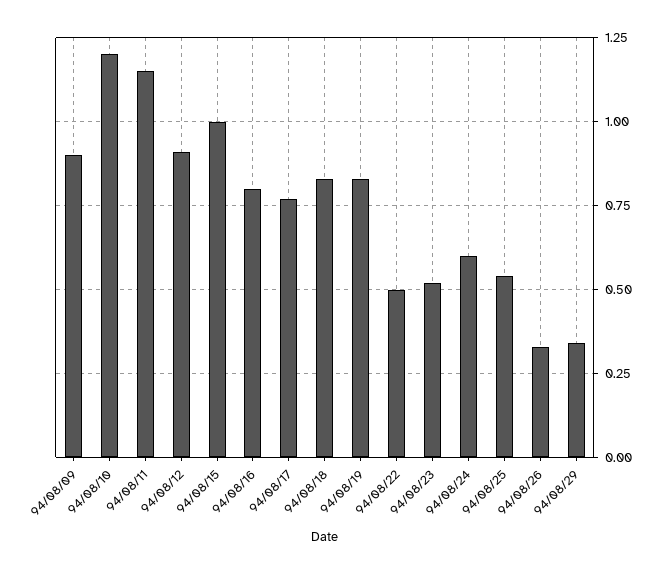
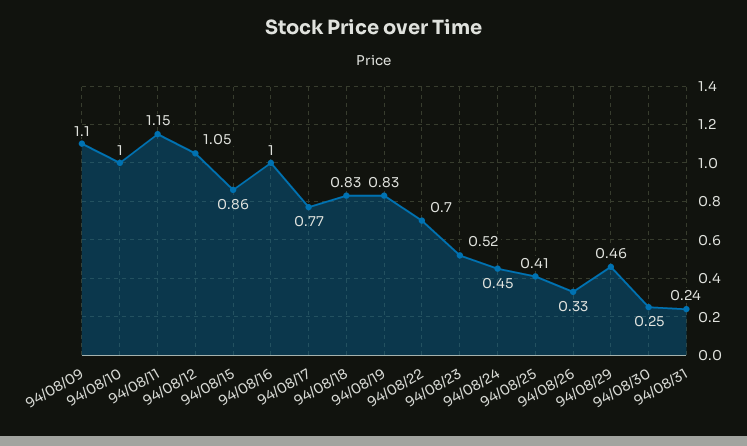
94/08/09: 0.9 -> 1.1
94/08/10: 1.2 -> 1
94/08/12: 0.9 -> 1.05
94/08/15: 1 -> 0.86
94/08/16: 0.8 -> 1
94/08/22: 0.5 -> 0.7
94/08/24: 0.6 -> 0.45
94/08/25: 0.55 -> 0.41
94/08/29: 0.35 -> 0.46
94/08/30: none -> 0.25
94/08/31: none -> 0.24

